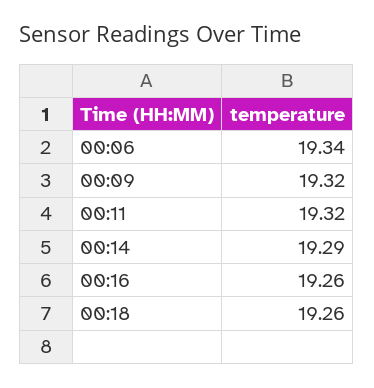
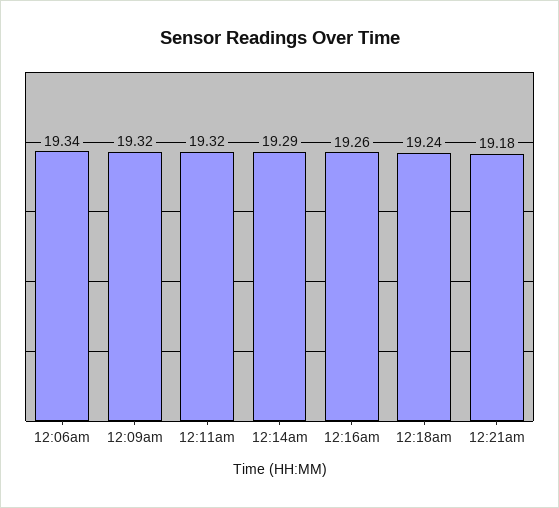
00:18: 19.26 -> 19.24
12:21am: none -> 19.18

